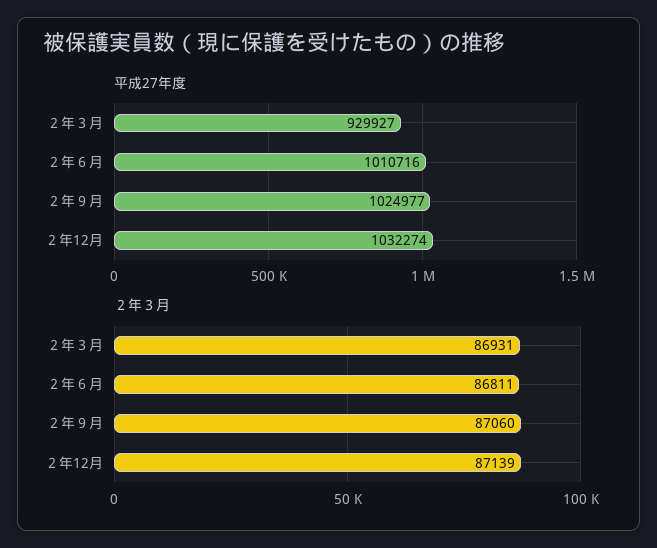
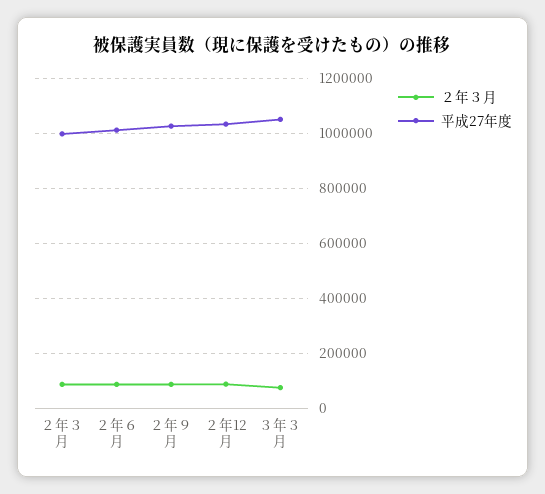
平成27年度, ２年３月: 929927 -> 1000000
２年３月, ３年３月: none -> 75000
平成27年度, ３年３月: none -> 1050000

